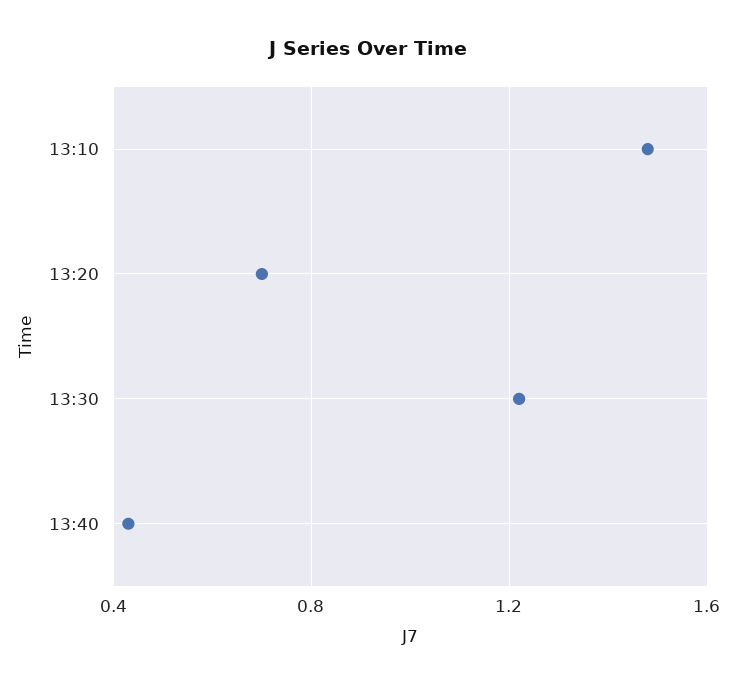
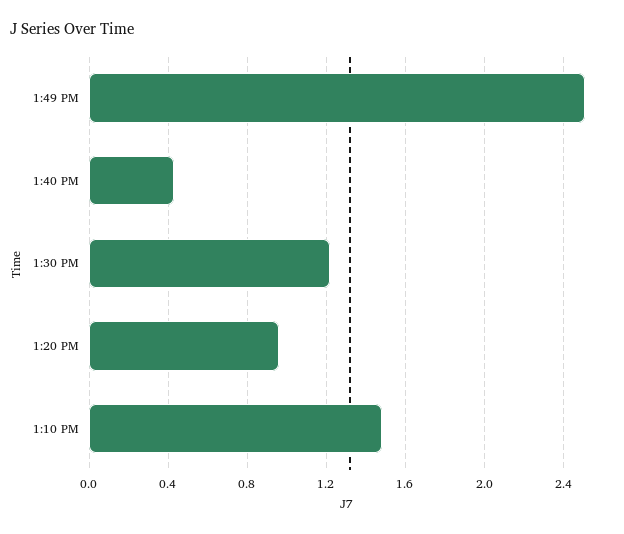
13:20: 0.7 -> 0.95
1:49 PM: none -> 2.5

